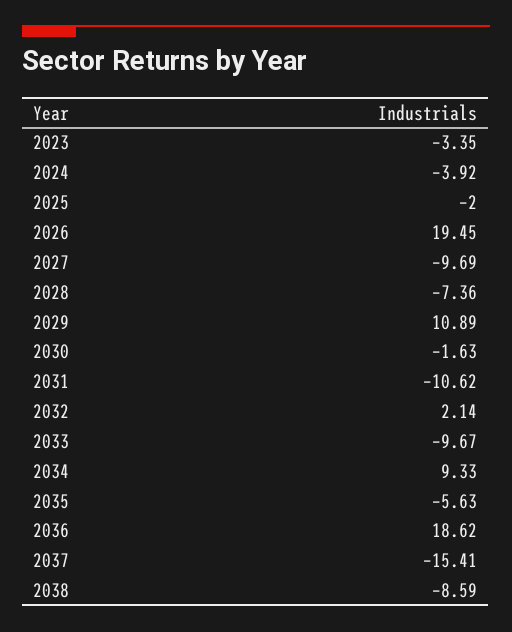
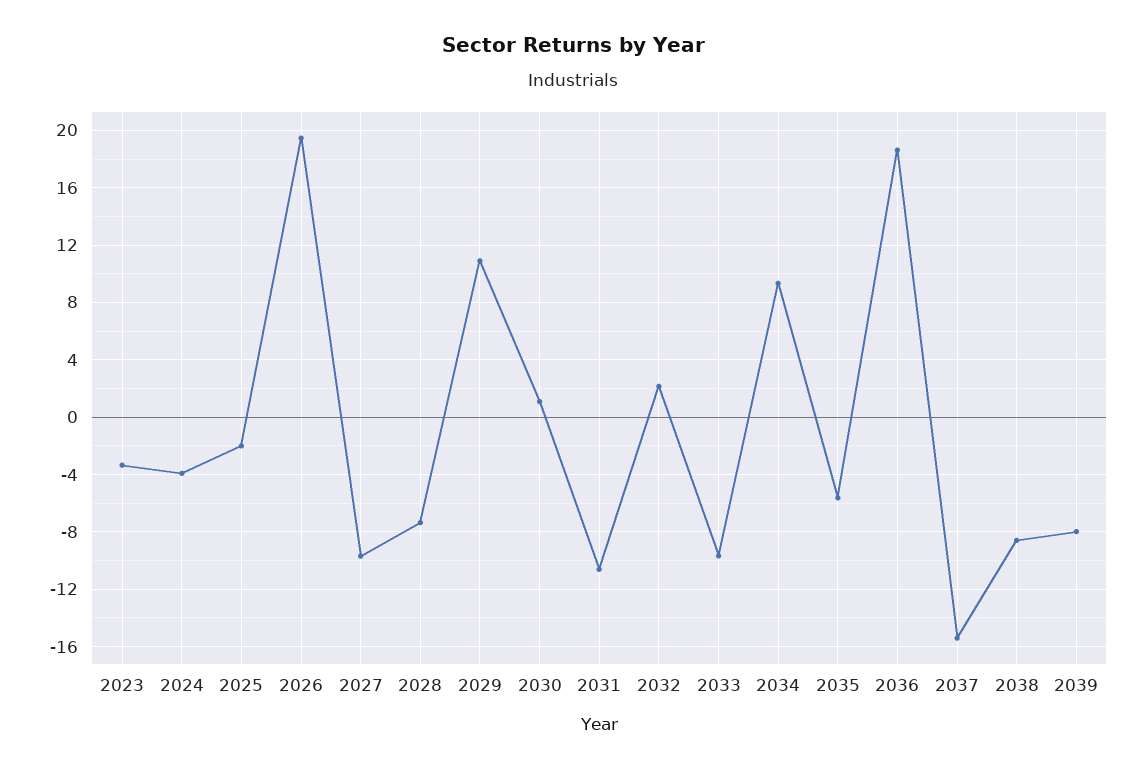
2030: -1.63 -> 1
2039: none -> -8

